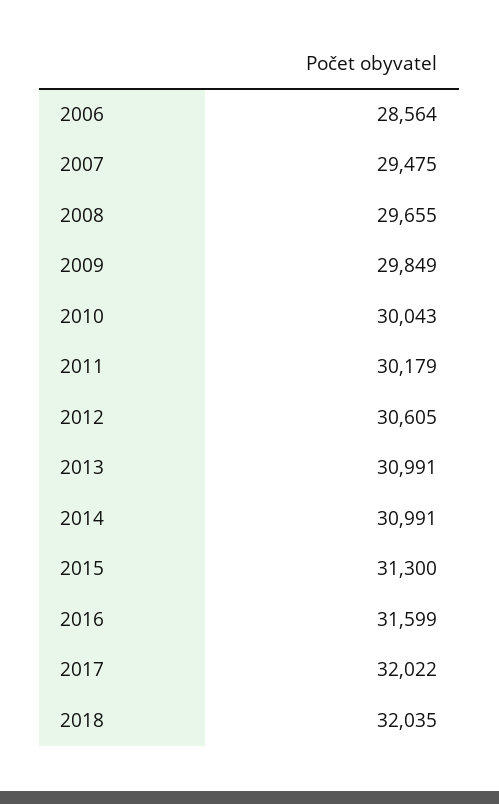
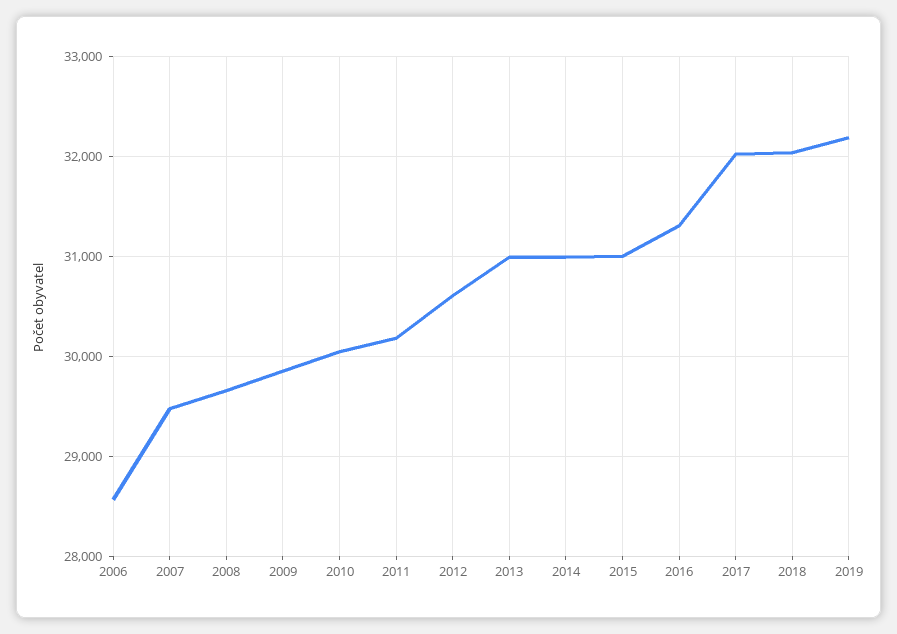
2015: 31300 -> 31000
2016: 31599 -> 31300
2019: none -> 32200

